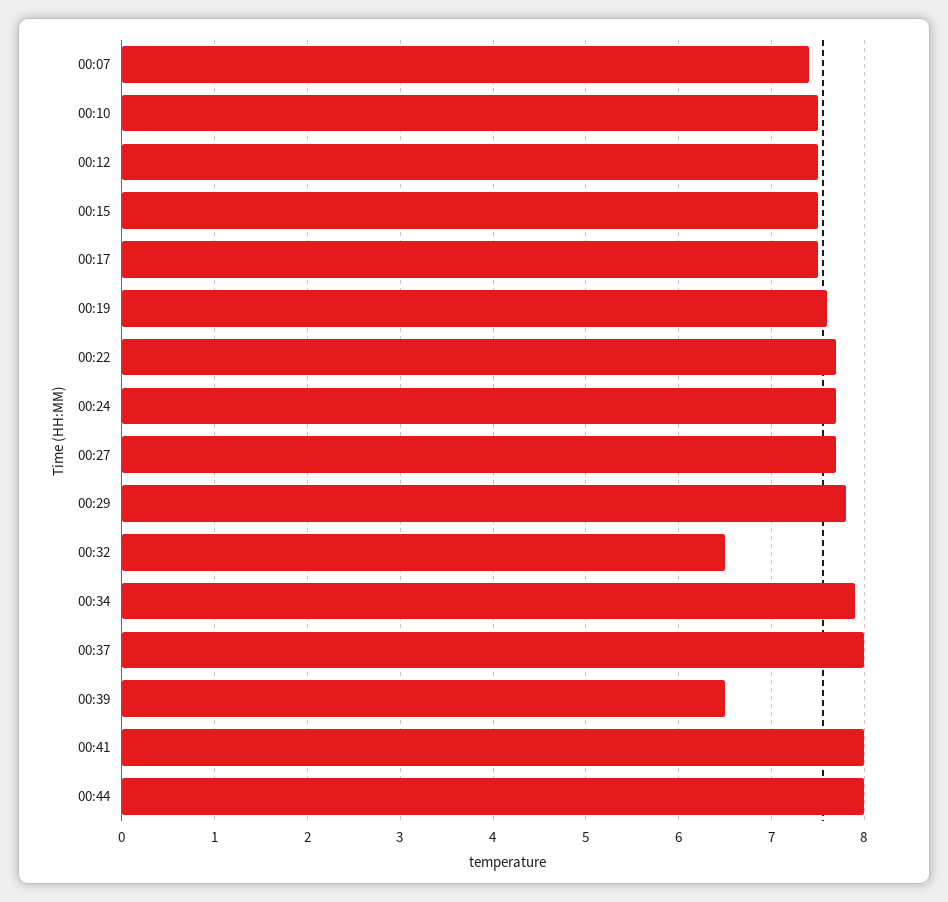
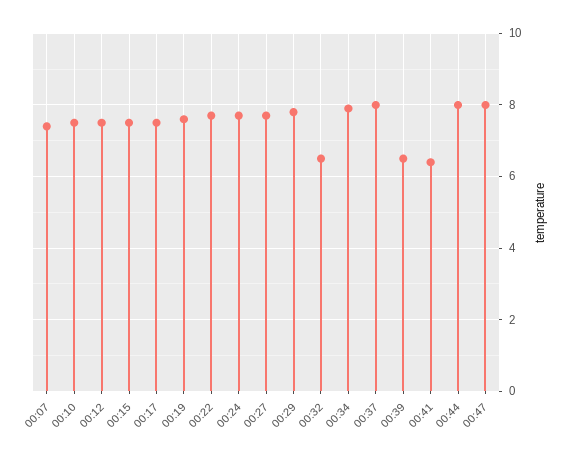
00:41: 8 -> 6.5
00:47: none -> 8

